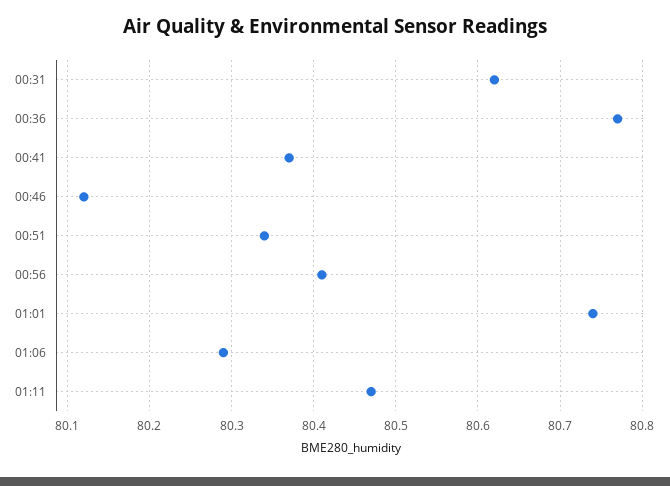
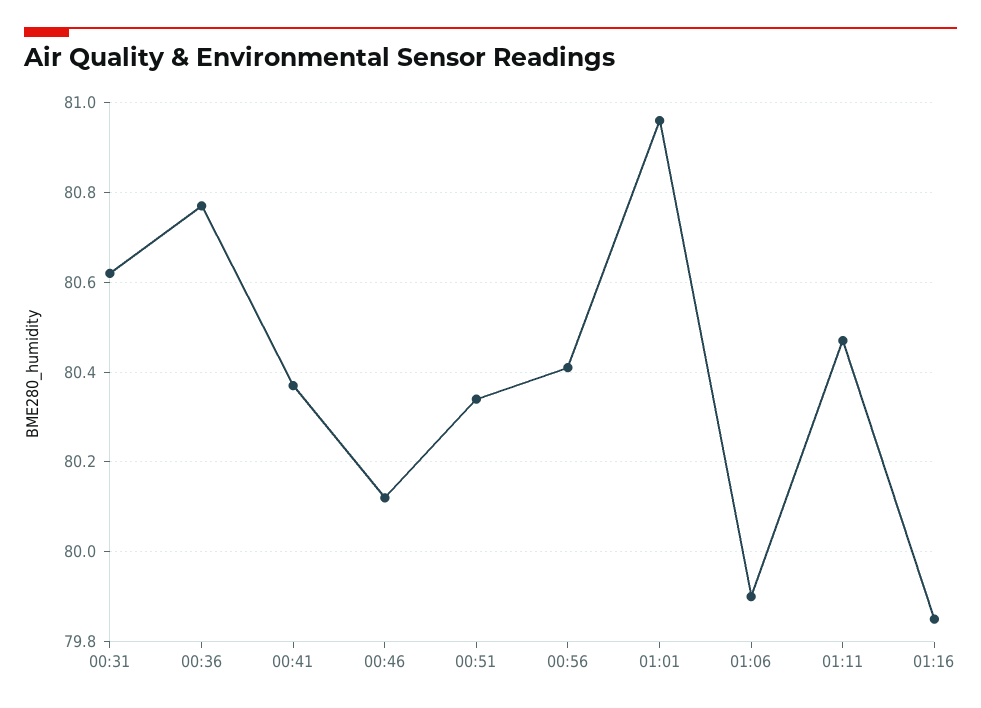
01:01: 80.74 -> 80.95
01:06: 80.29 -> 79.9
01:16: none -> 79.85

